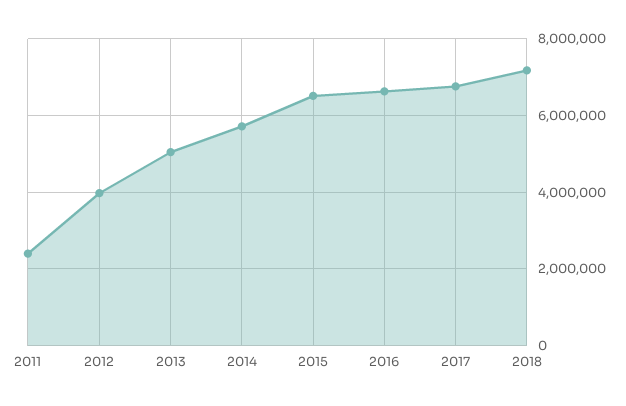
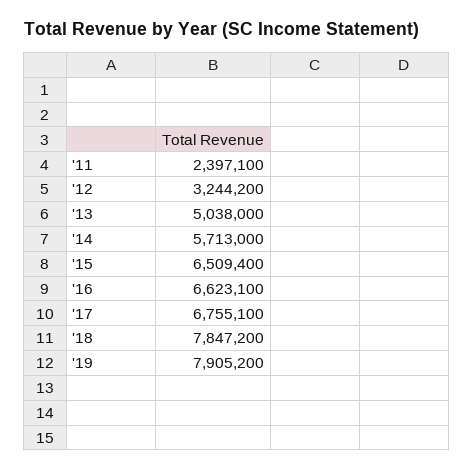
2012: 4000000 -> 3244200
2018: 7200000 -> 7847200
'19: none -> 7905200

